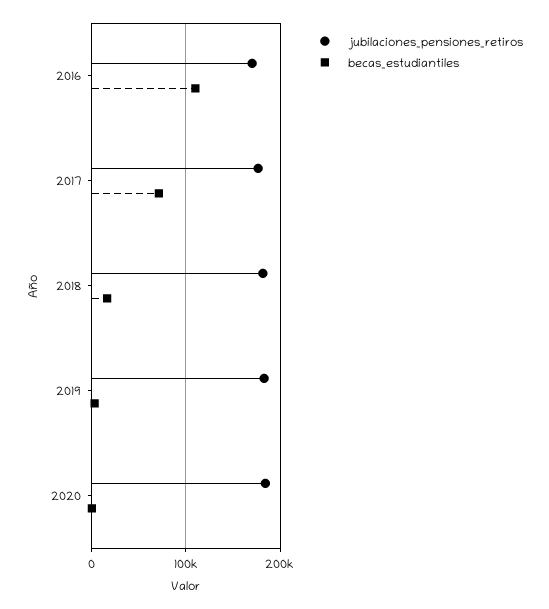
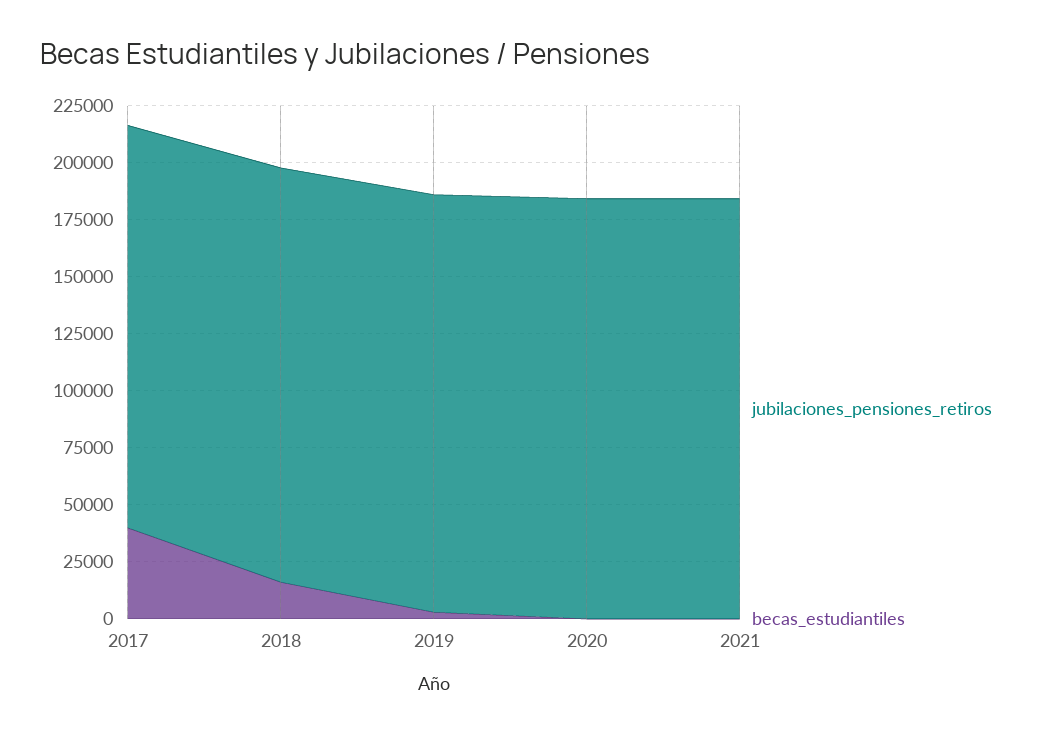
jubilaciones_pensiones_retiros, 2016: 170000 -> none
becas_estudiantiles, 2016: 110000 -> none
becas_estudiantiles, 2017: 70000 -> 40000
jubilaciones_pensiones_retiros, 2021: none -> 185000
becas_estudiantiles, 2021: none -> 0

